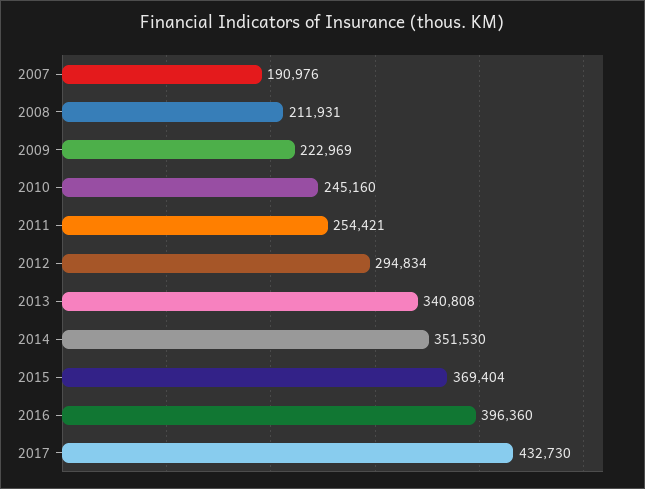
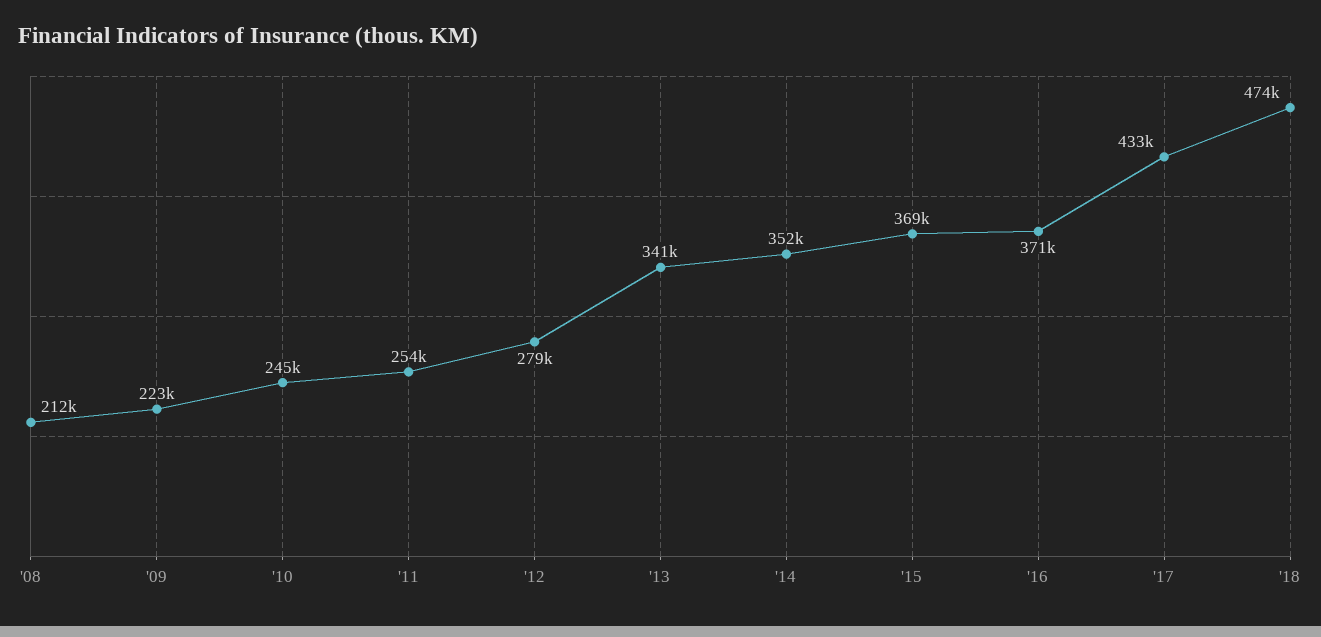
2007: 190976 -> none
2012: 294834 -> 279000
2016: 396360 -> 371000
'18: none -> 474000

